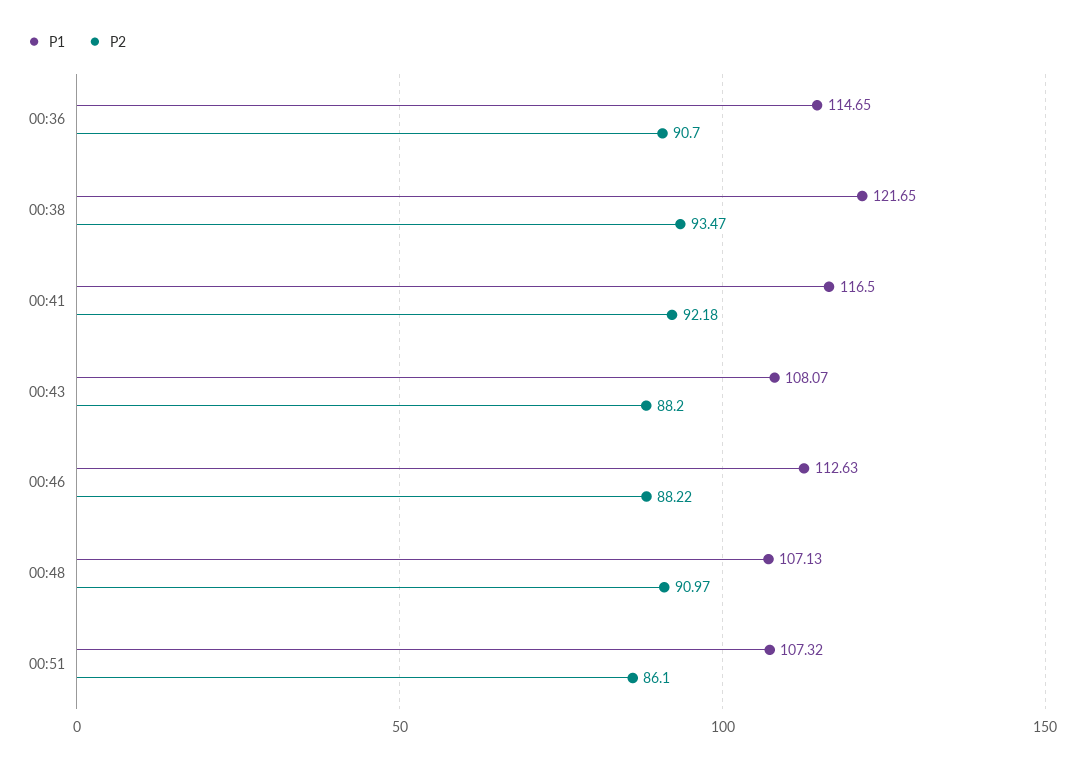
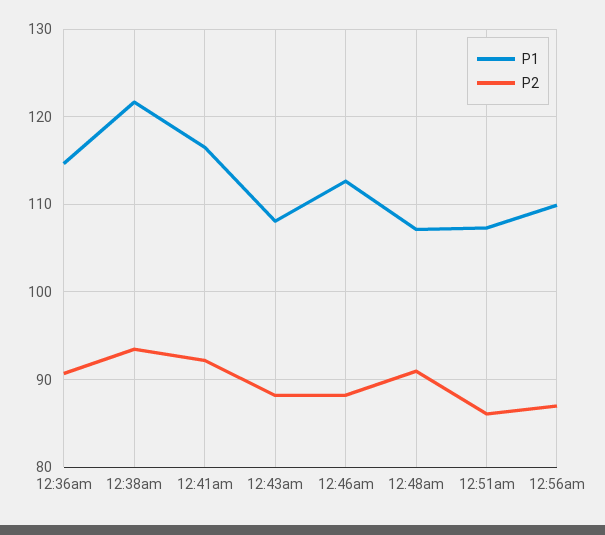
P1, 12:56am: none -> 110
P2, 12:56am: none -> 87

